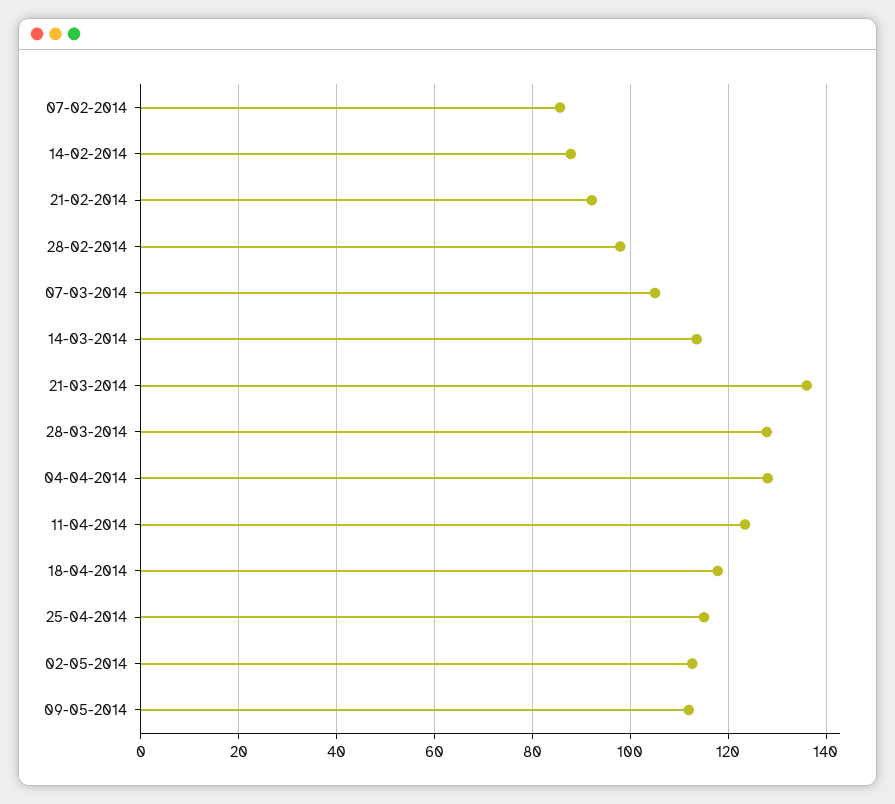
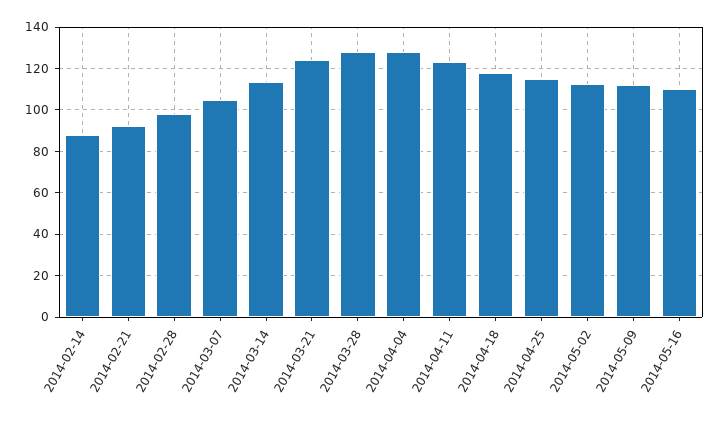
07-02-2014: 86 -> none
21-03-2014: 136 -> 125
2014-05-16: none -> 110

